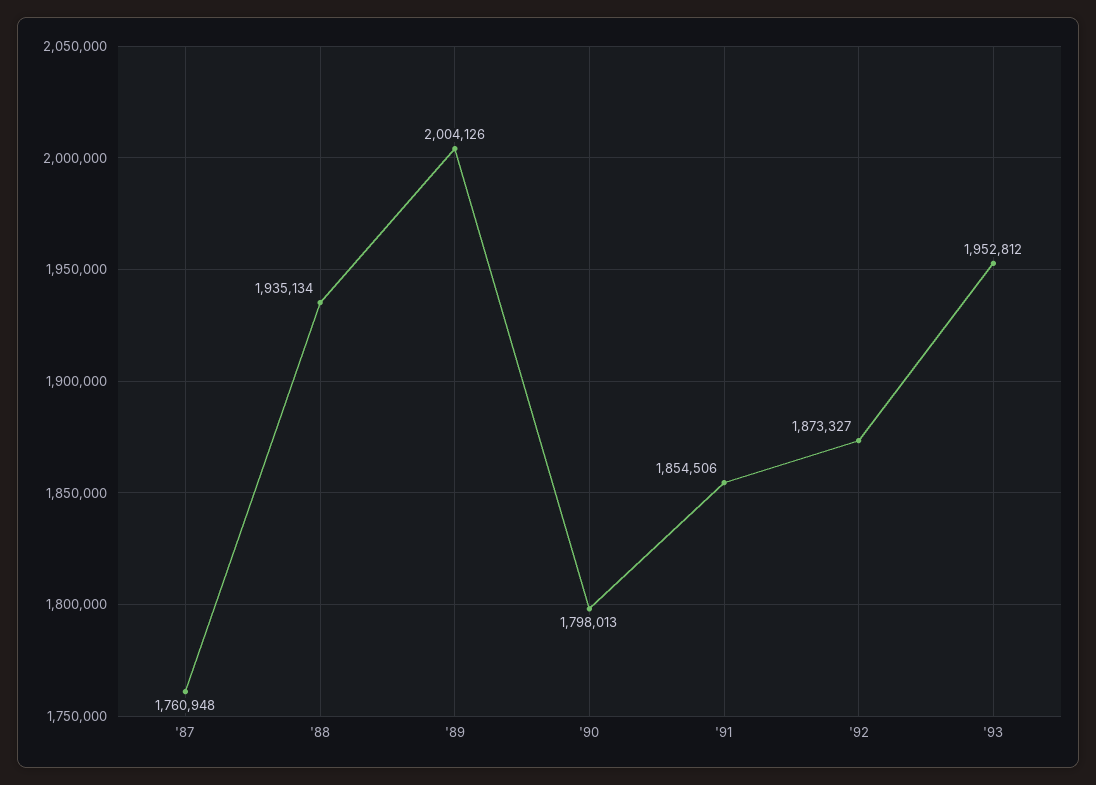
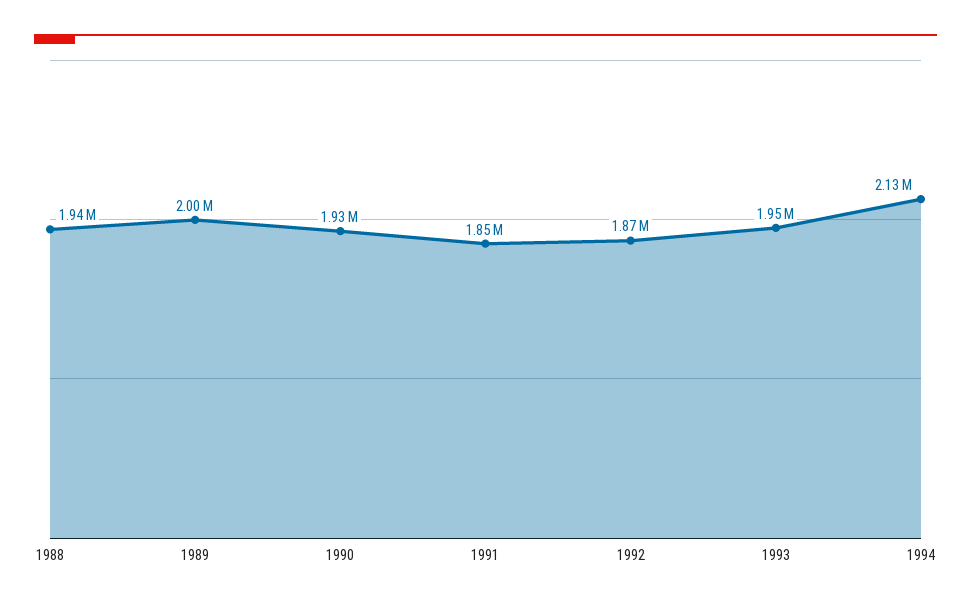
'87: 1760948 -> none
'90: 1798013 -> 1930000
1994: none -> 2130000

